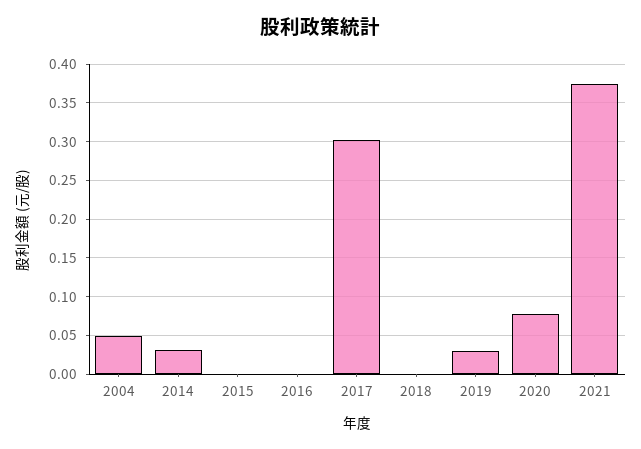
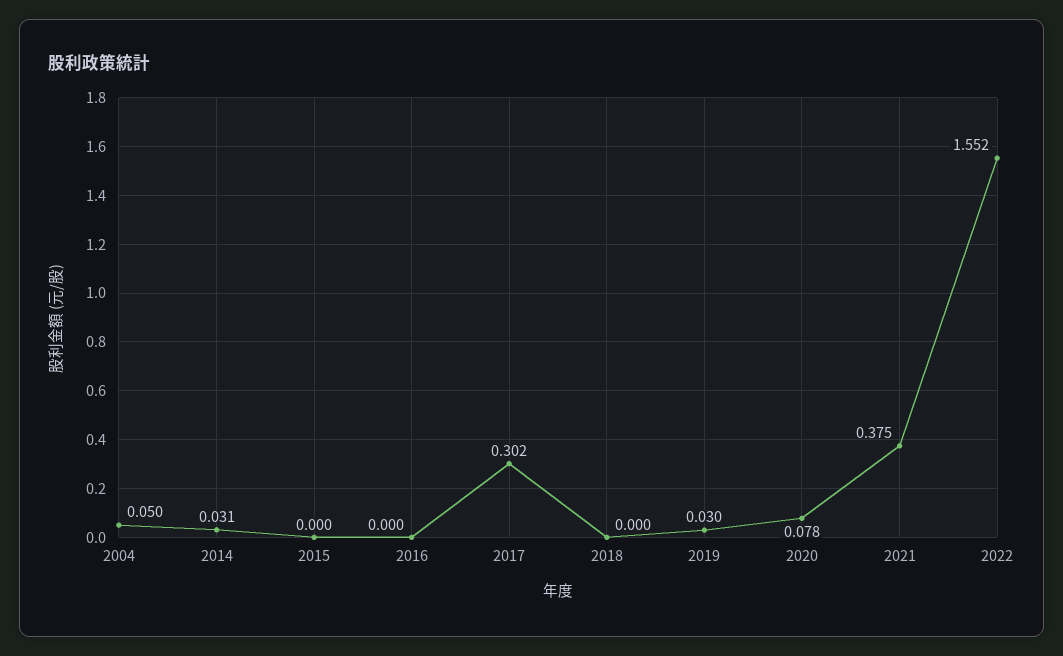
2022: none -> 1.552

